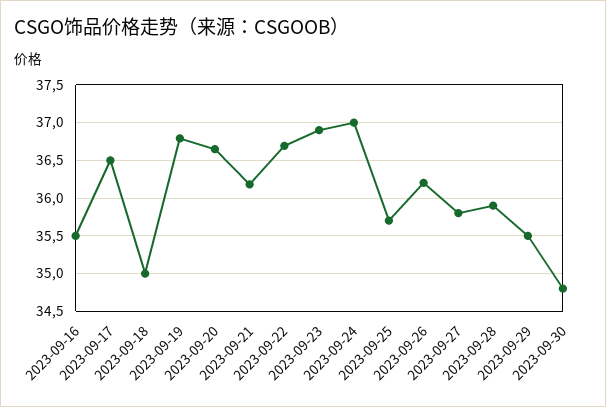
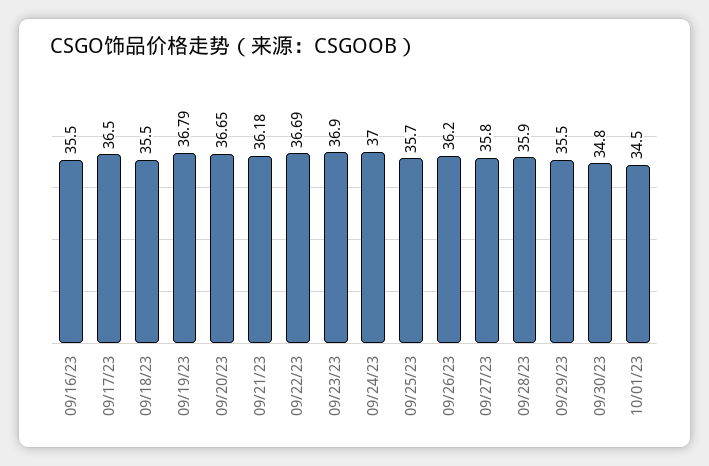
2023-09-18: 35 -> 35.5
10/01/23: none -> 34.5

